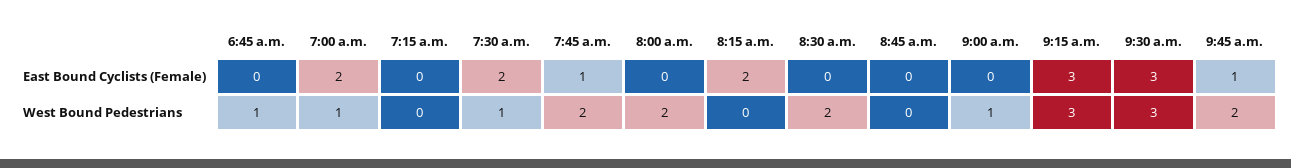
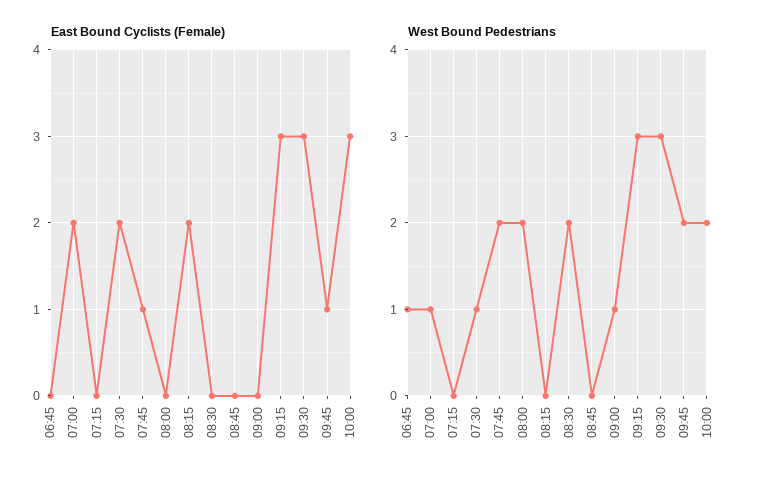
East Bound Cyclists (Female), 10:00: none -> 3
West Bound Pedestrians, 10:00: none -> 2

